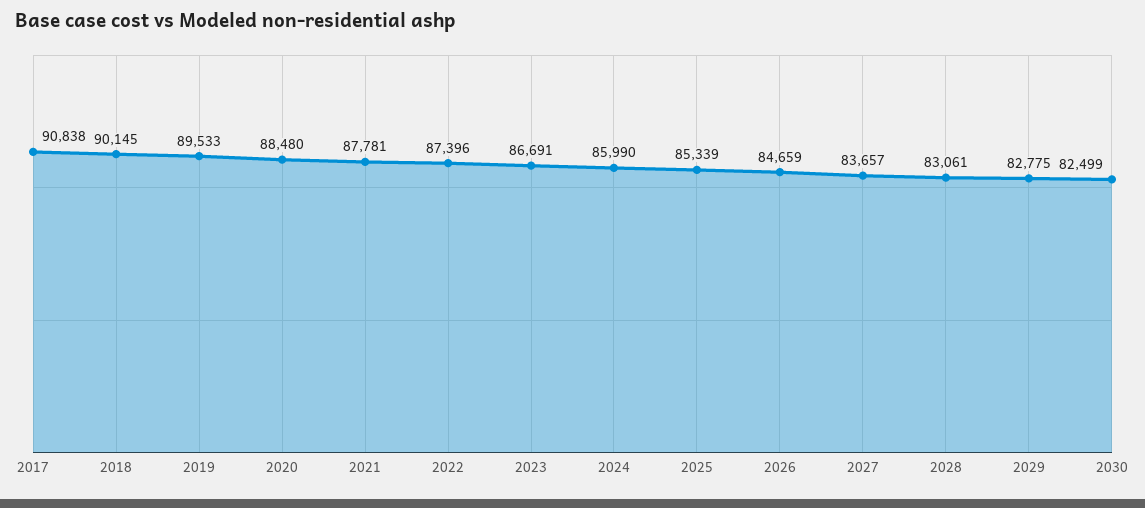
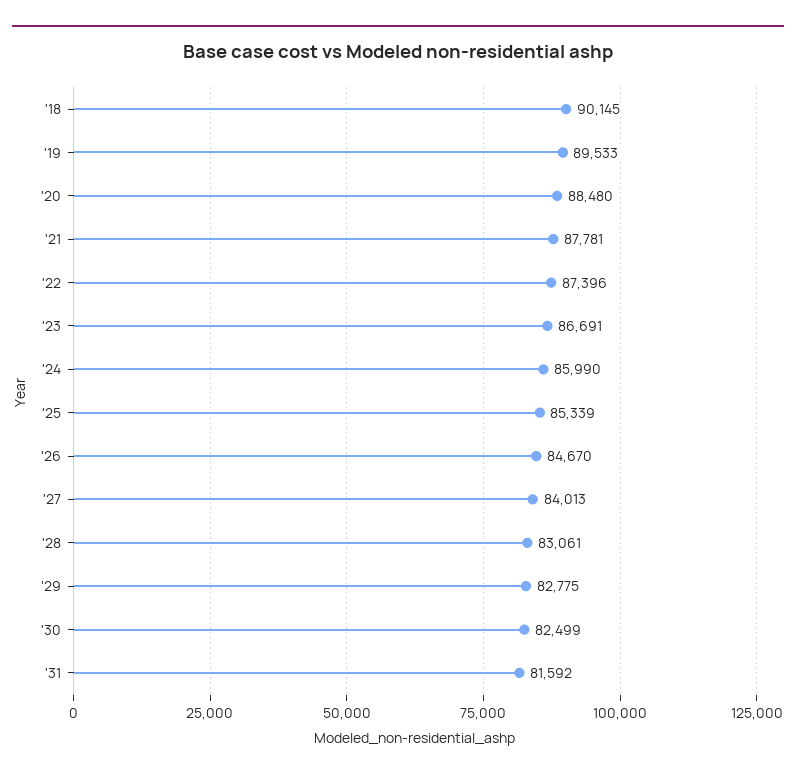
2017: 90838 -> none
2026: 84659 -> 84670
2027: 83657 -> 84013
'31: none -> 81592

